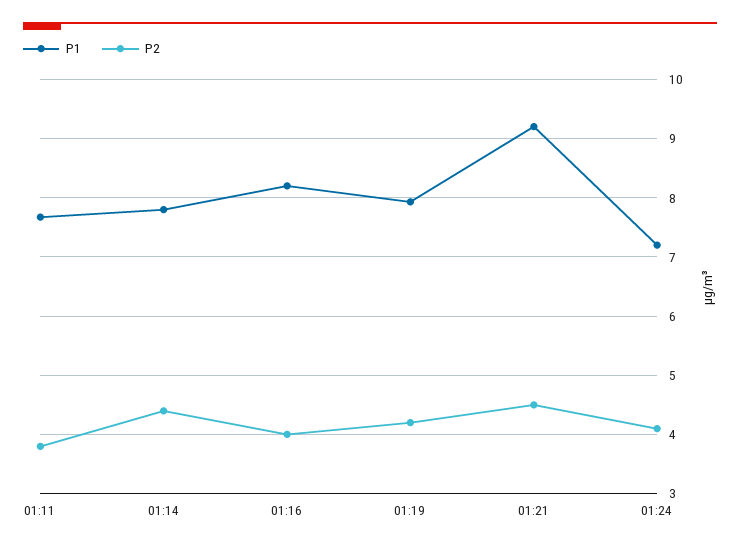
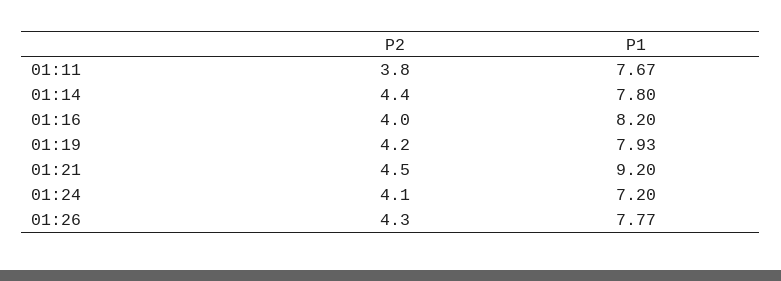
P2, 01:26: none -> 4.3
P1, 01:26: none -> 7.77

